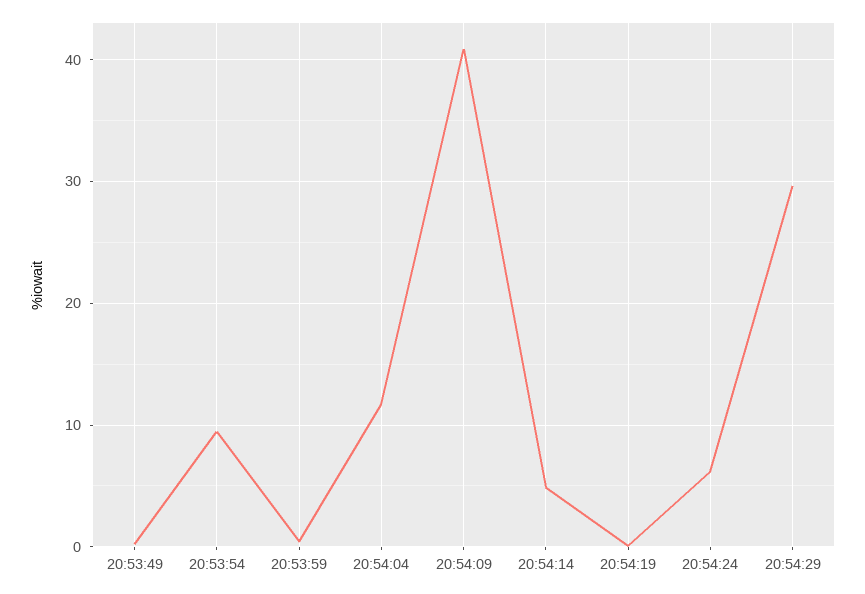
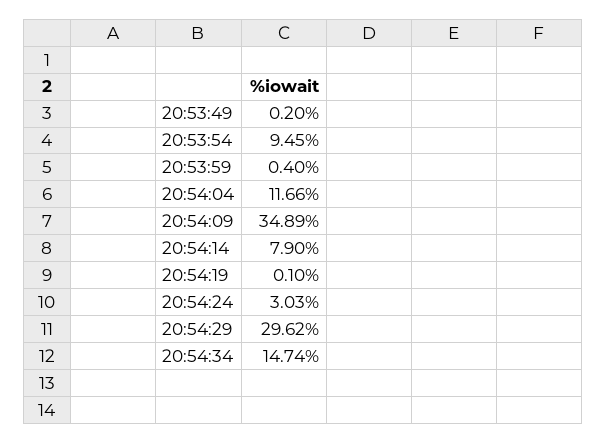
20:54:09: 41 -> 34.89
20:54:14: 5 -> 7.9
20:54:24: 6 -> 3.03
20:54:34: none -> 14.74

